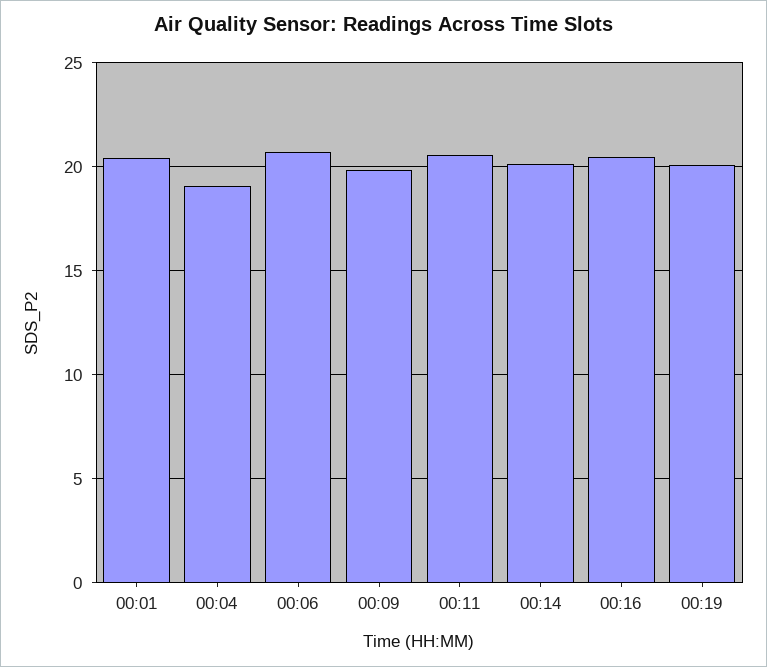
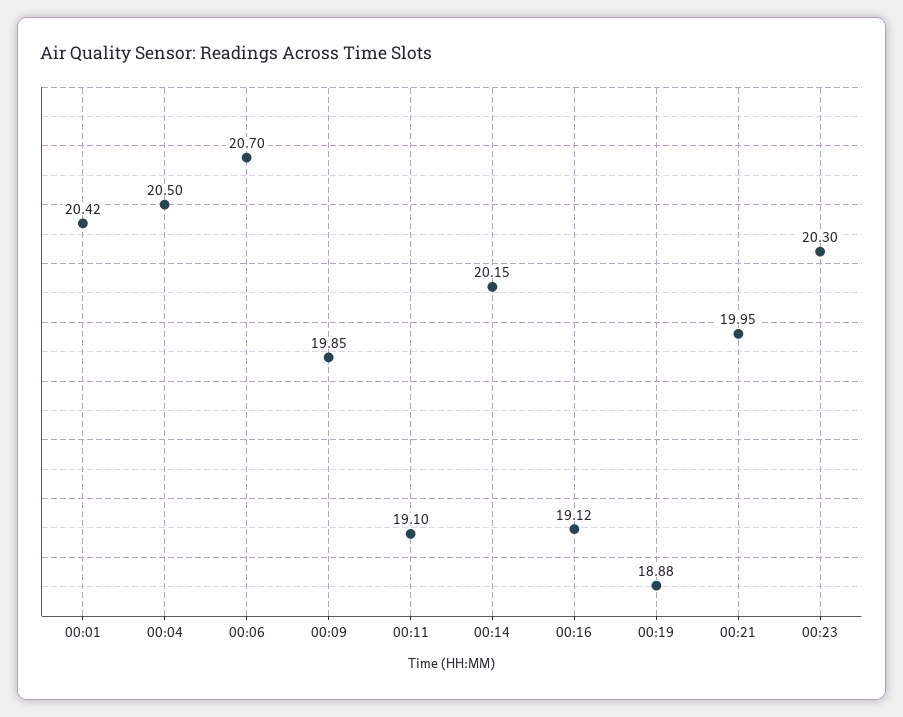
00:04: 19 -> 20.5
00:11: 20.5 -> 19.1
00:16: 20.5 -> 19.12
00:19: 20 -> 18.88
00:21: none -> 19.95
00:23: none -> 20.3

